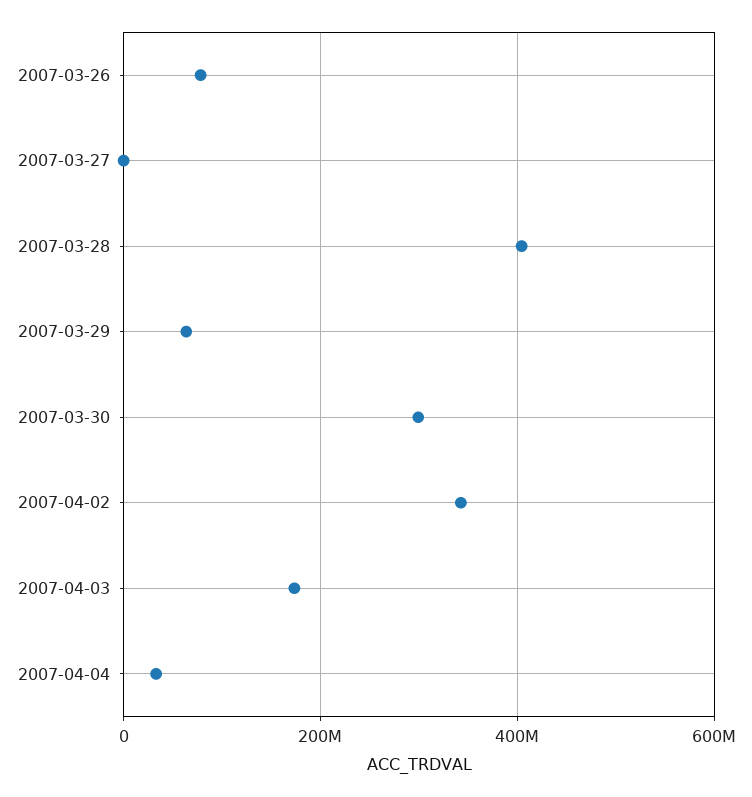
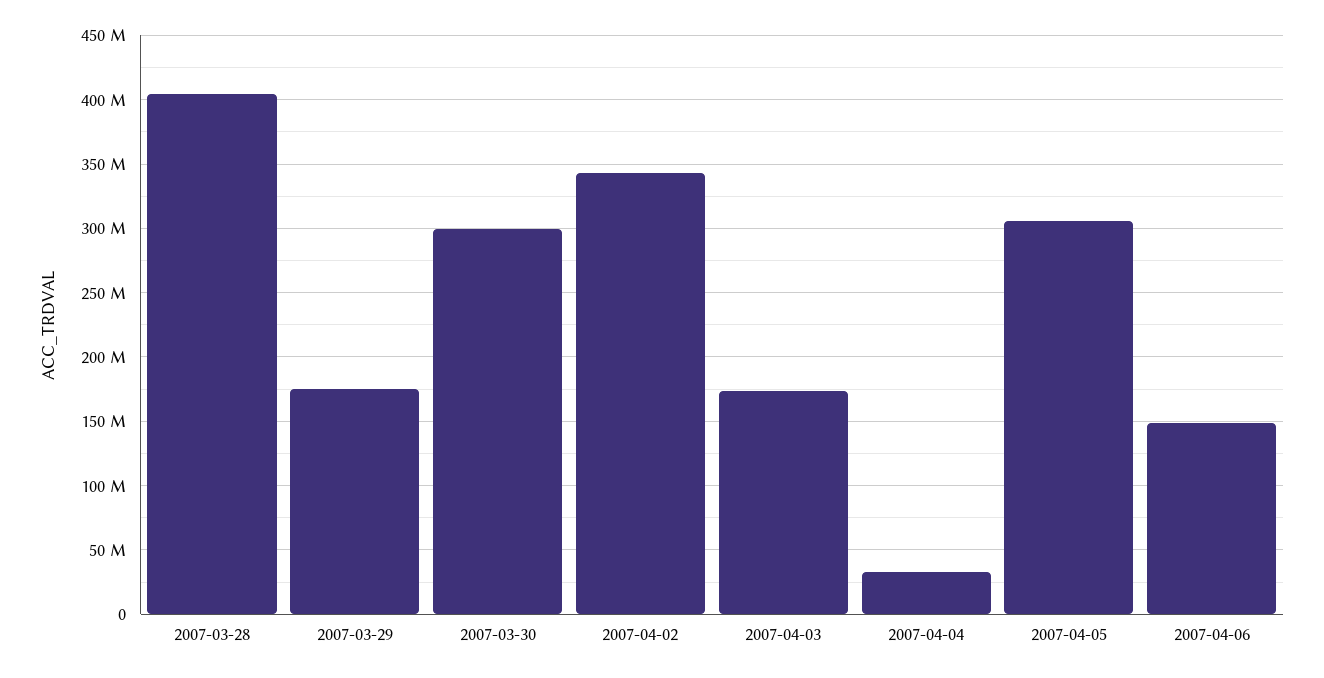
2007-03-26: 80000000 -> none
2007-03-27: 0 -> none
2007-03-29: 60000000 -> 175000000
2007-04-05: none -> 305000000
2007-04-06: none -> 150000000

